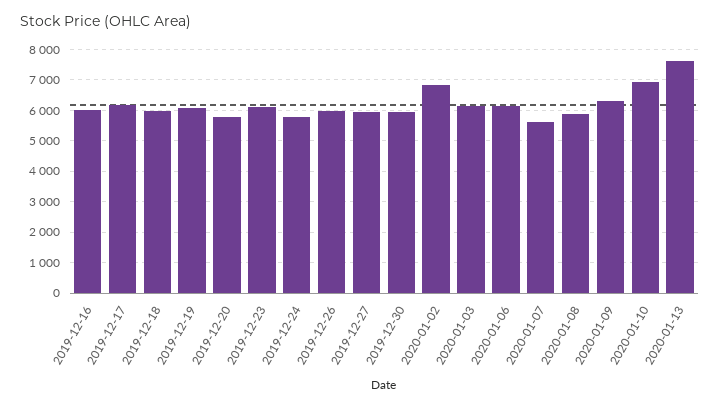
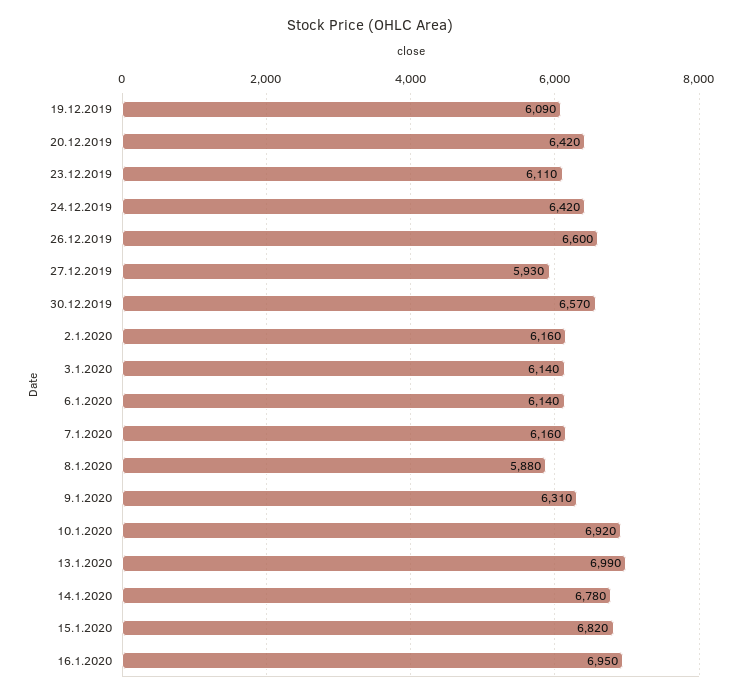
2019-12-16: 6000 -> none
2019-12-17: 6200 -> none
2019-12-18: 6000 -> none
2019-12-20: 5800 -> 6420
2019-12-24: 5800 -> 6420
2019-12-26: 6000 -> 6600
2019-12-30: 6000 -> 6570
2020-01-02: 6800 -> 6160
2020-01-07: 5600 -> 6160
2020-01-13: 7600 -> 6990
14.1.2020: none -> 6780
15.1.2020: none -> 6820
16.1.2020: none -> 6950

